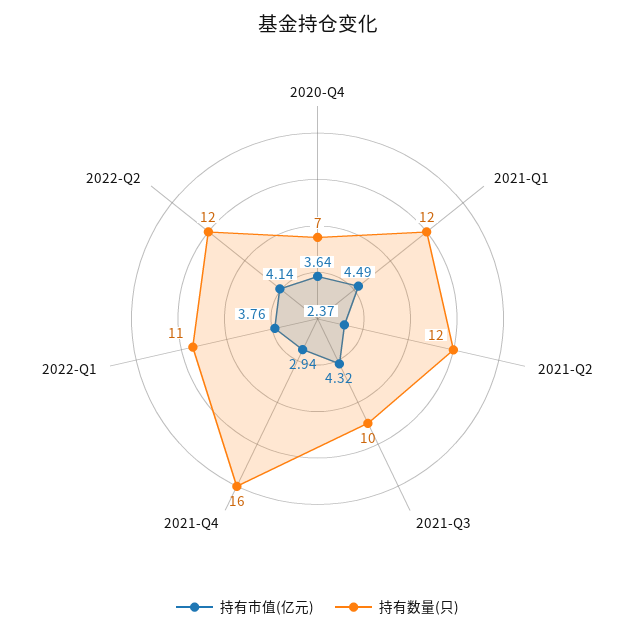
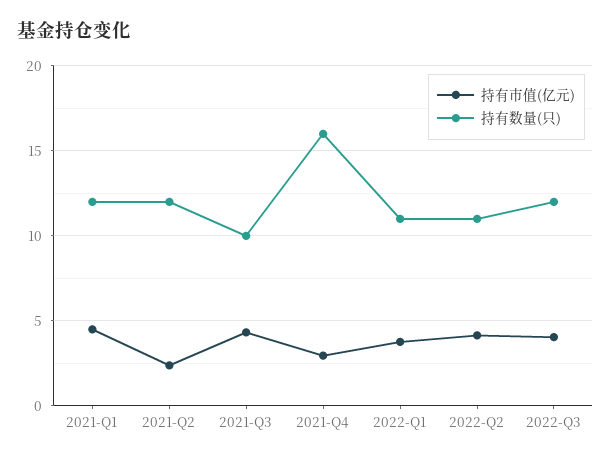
持有市值(亿元), 2020-Q4: 3.64 -> none
持有数量(只), 2020-Q4: 7 -> none
持有数量(只), 2022-Q2: 12 -> 11
持有市值(亿元), 2022-Q3: none -> 4
持有数量(只), 2022-Q3: none -> 12

